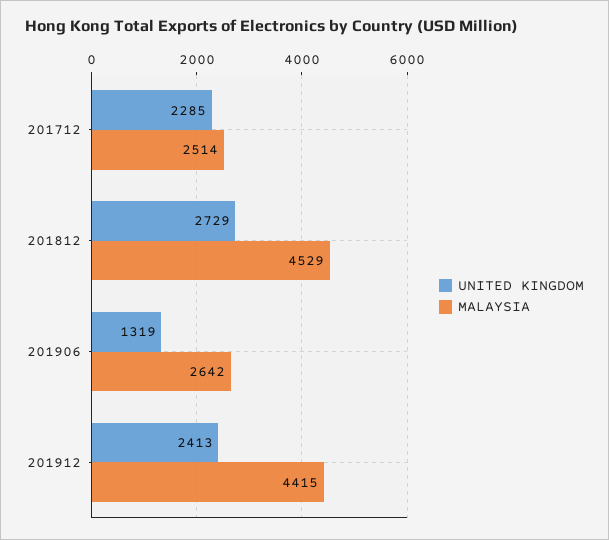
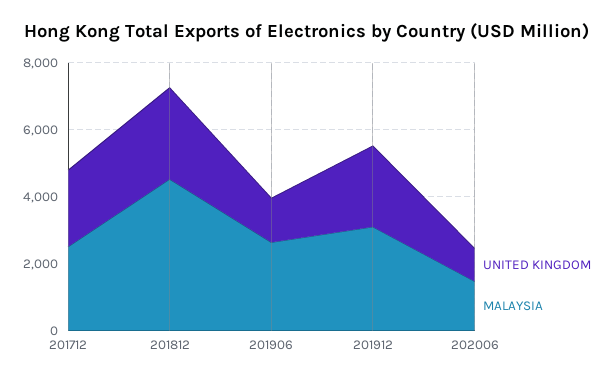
MALAYSIA, 201912: 4415 -> 3000
UNITED KINGDOM, 202006: none -> 1000
MALAYSIA, 202006: none -> 1500

